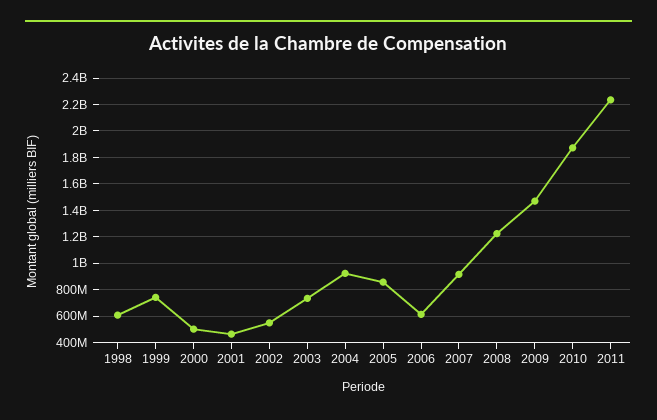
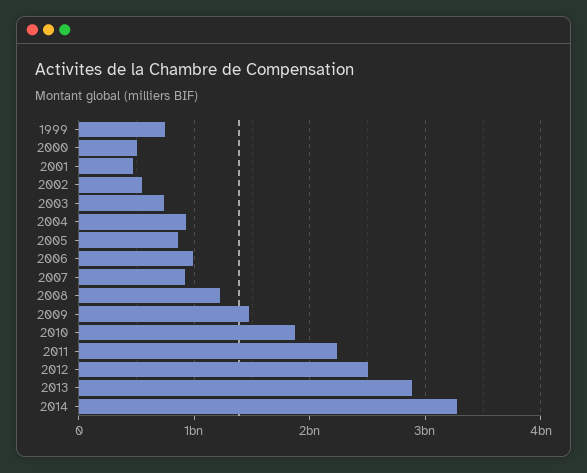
1998: 600000000 -> none
2006: 600000000 -> 1000000000
2012: none -> 2500000000
2013: none -> 2900000000
2014: none -> 3300000000

